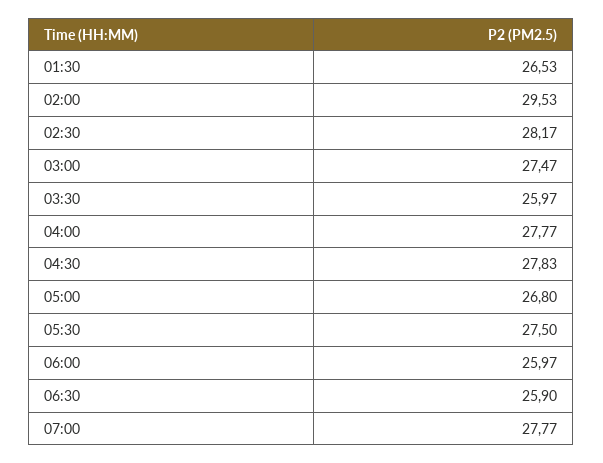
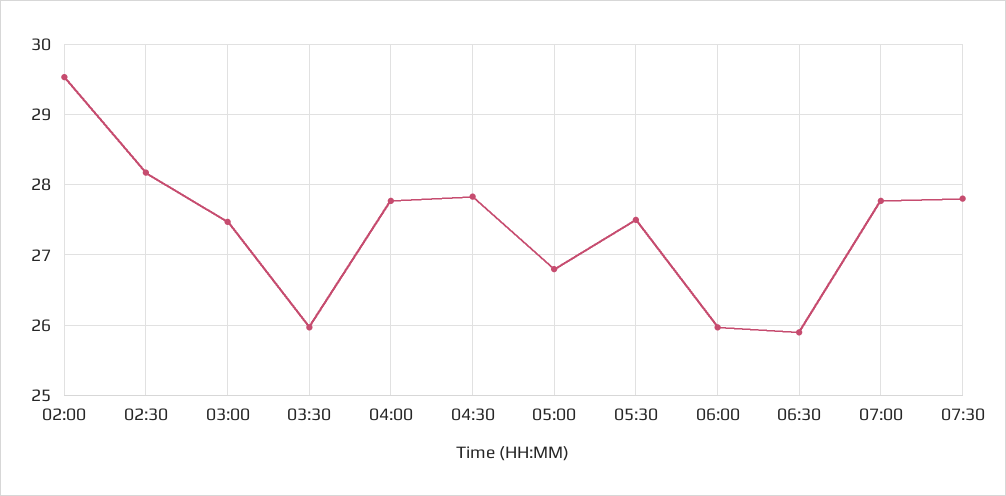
01:30: 26.53 -> none
07:30: none -> 27.8

